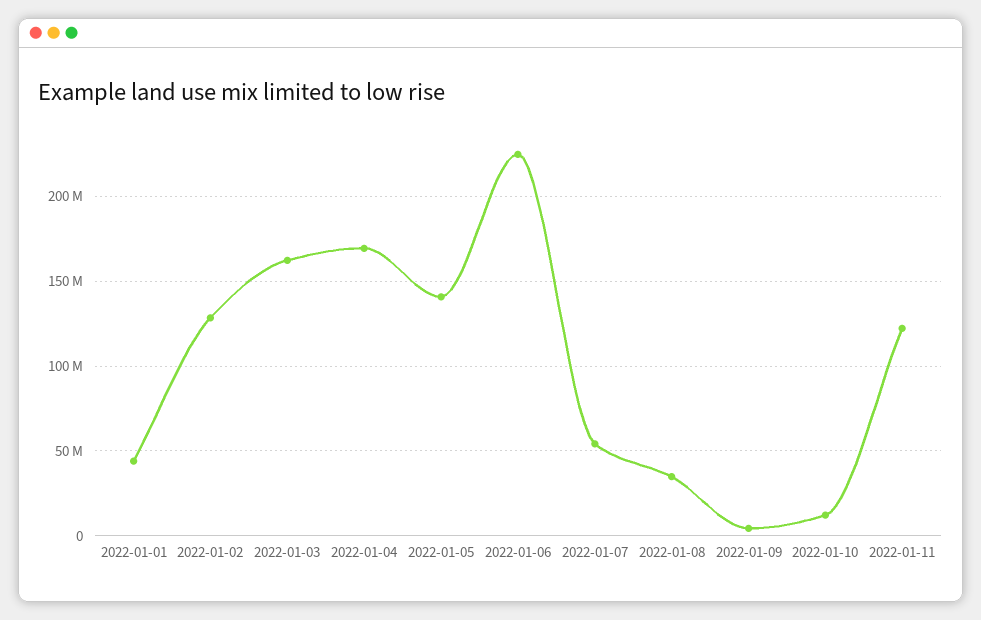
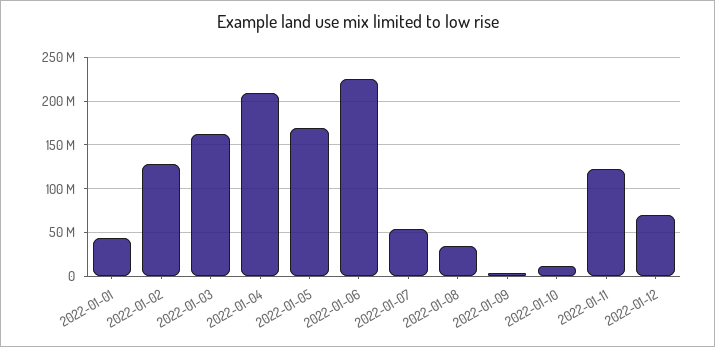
2022-01-04: 170000000 -> 210000000
2022-01-05: 140000000 -> 170000000
2022-01-12: none -> 70000000

